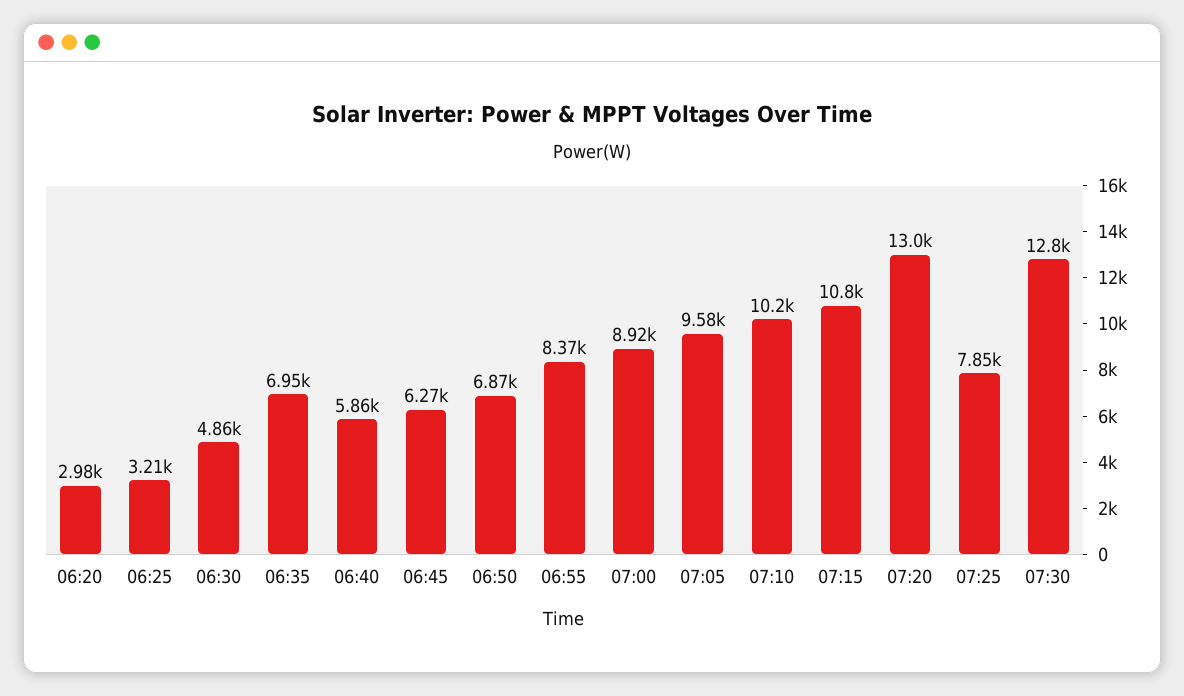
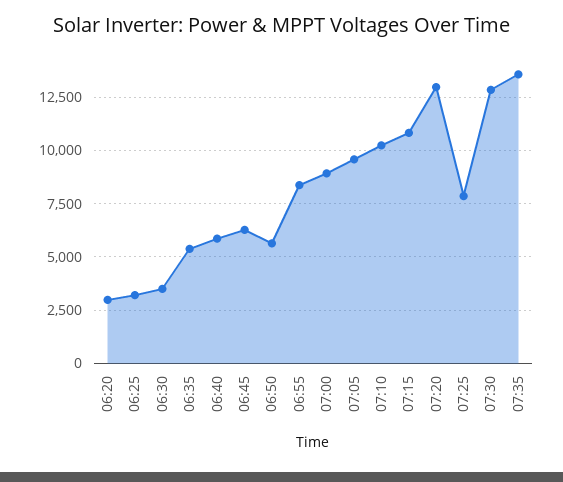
06:30: 4860 -> 3500
06:35: 6950 -> 5500
06:50: 6870 -> 5500
07:35: none -> 13500

